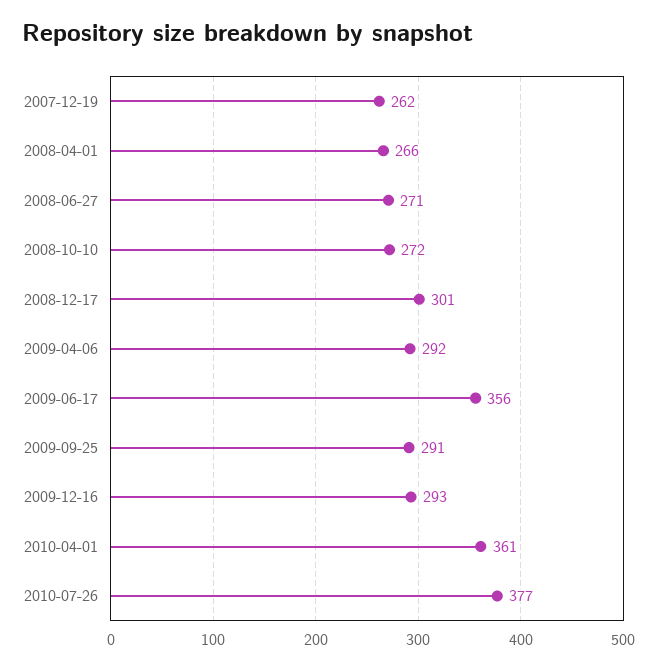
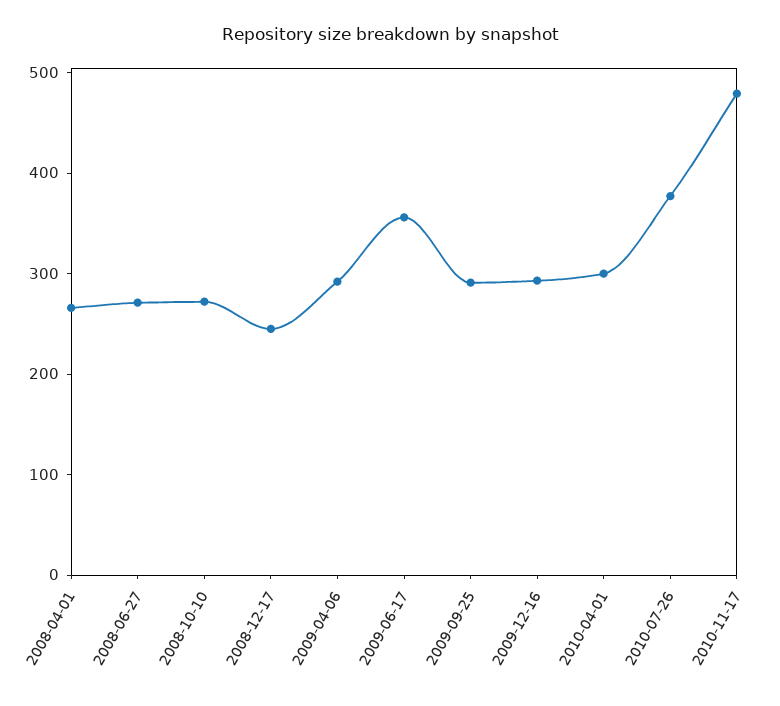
2007-12-19: 262 -> none
2008-12-17: 301 -> 240
2010-04-01: 361 -> 300
2010-11-17: none -> 480

